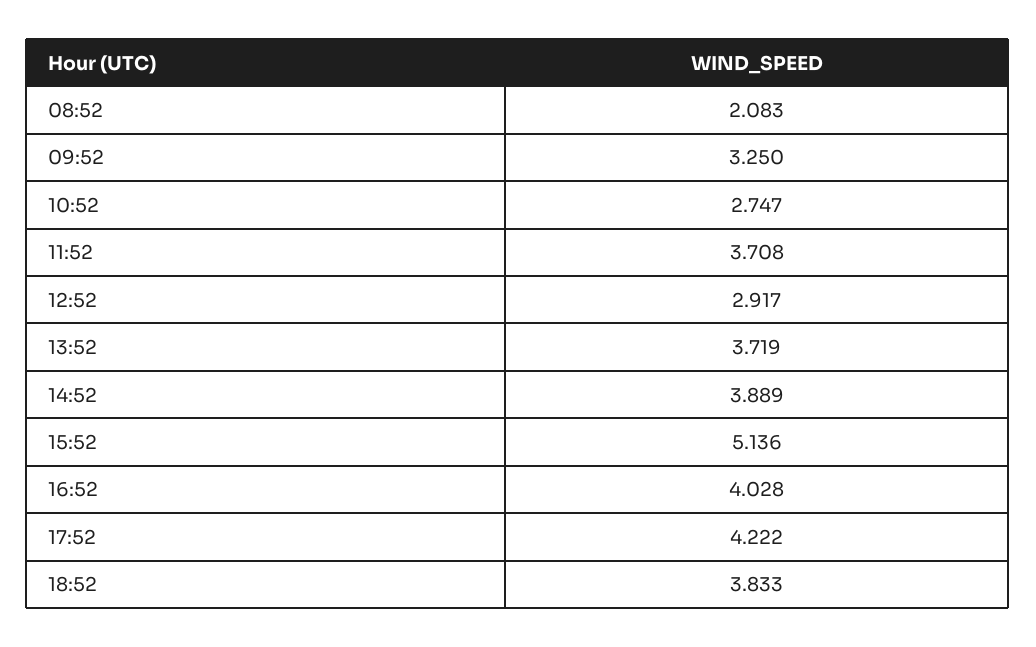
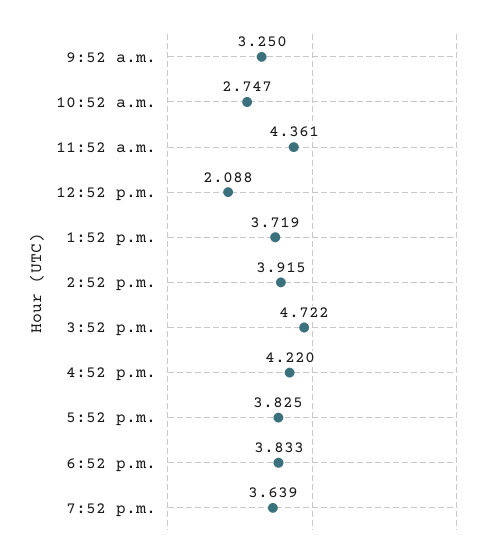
08:52: 2.083 -> none
11:52: 3.708 -> 4.361
12:52: 2.917 -> 2.088
14:52: 3.889 -> 3.915
15:52: 5.136 -> 4.722
16:52: 4.028 -> 4.22
17:52: 4.222 -> 3.825
7:52 p.m.: none -> 3.639

